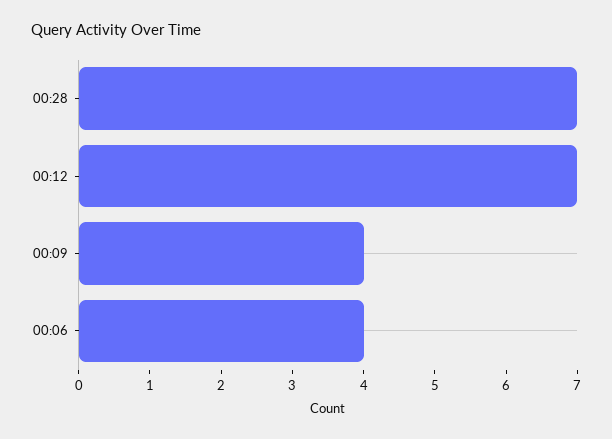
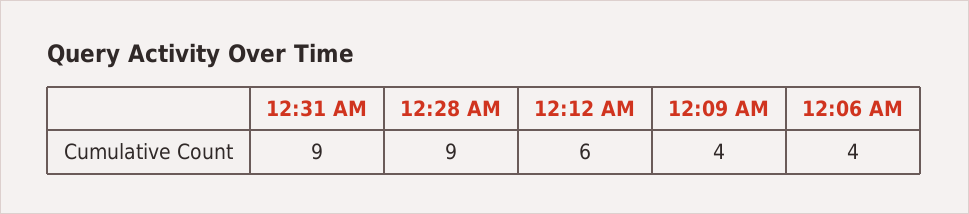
00:28: 7 -> 9
00:12: 7 -> 6
12:31 AM: none -> 9

